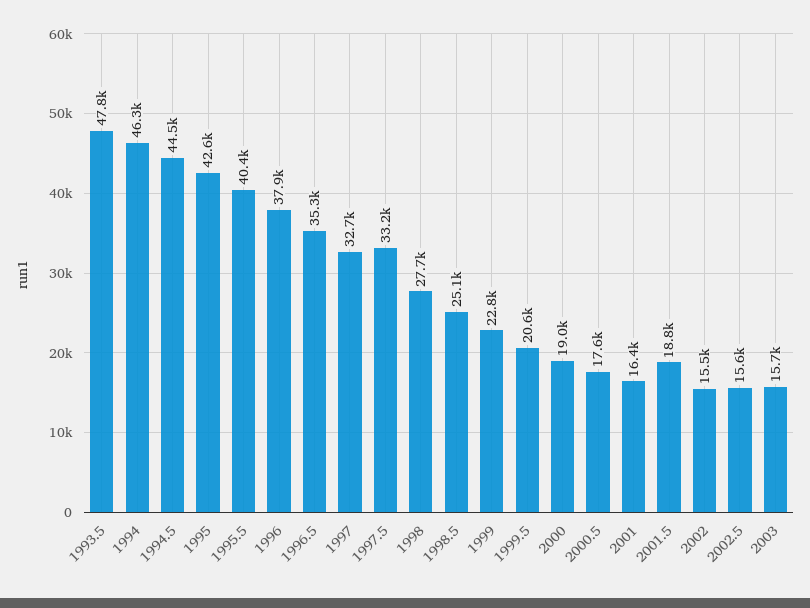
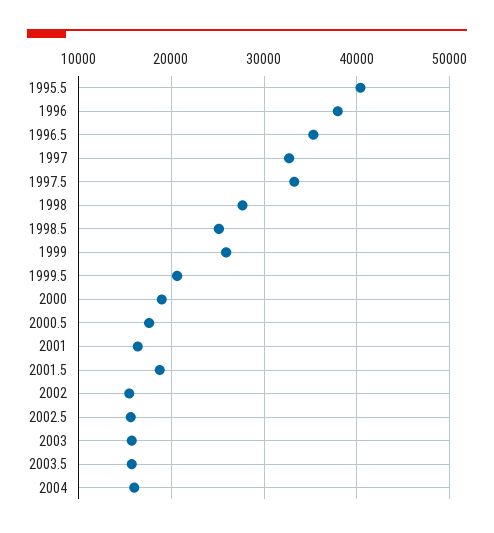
1993.5: 47800 -> none
1994: 46300 -> none
1994.5: 44500 -> none
1995: 42600 -> none
1999: 22800 -> 26000
2003.5: none -> 16000
2004: none -> 16000

